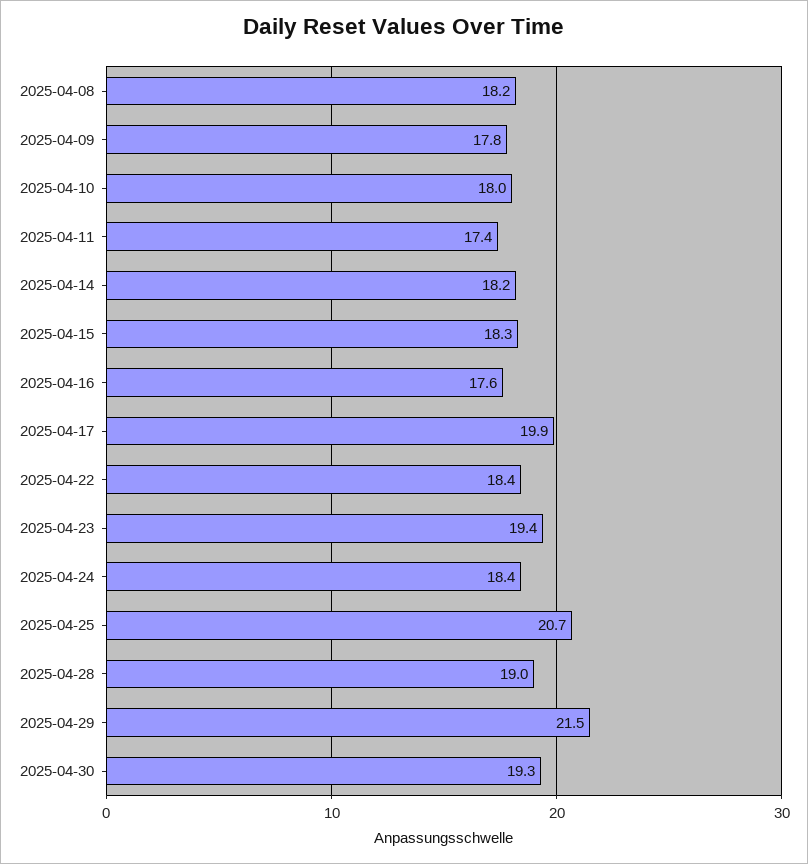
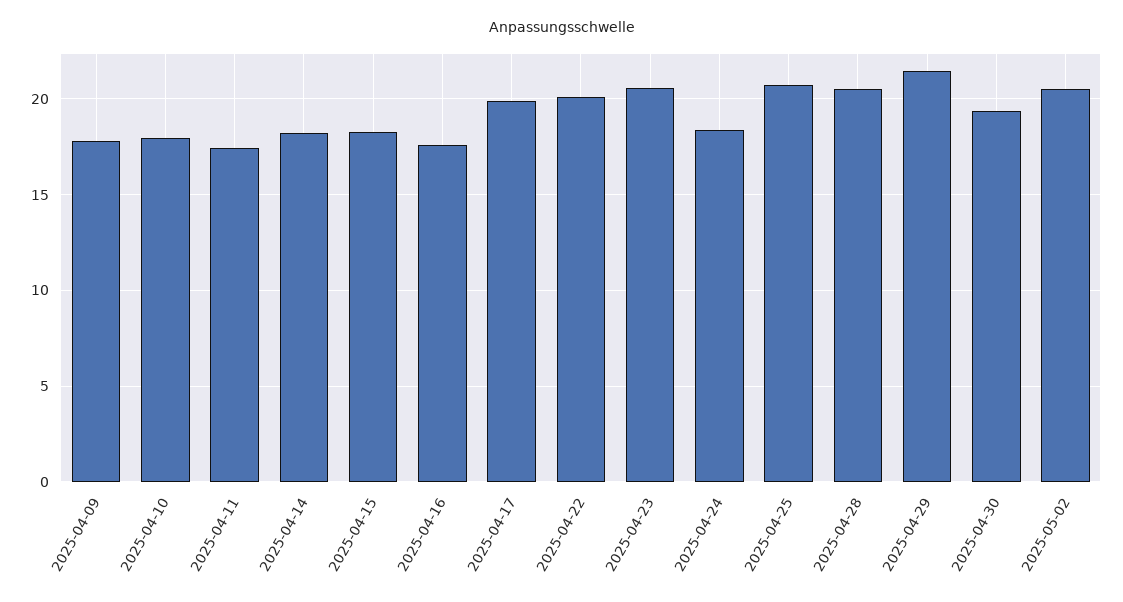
2025-04-08: 18.2 -> none
2025-04-22: 18.4 -> 20
2025-04-23: 19.4 -> 20.5
2025-04-28: 19 -> 20.5
2025-05-02: none -> 20.5

